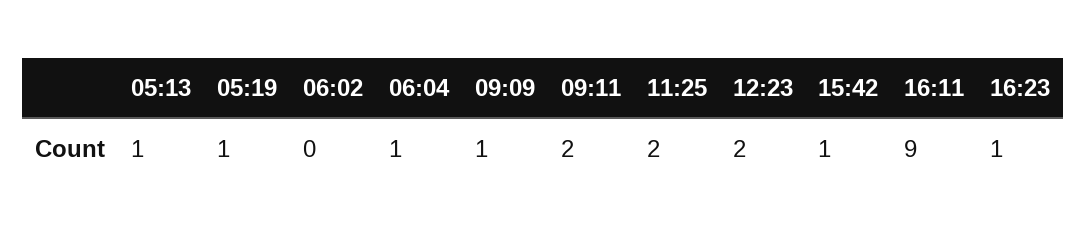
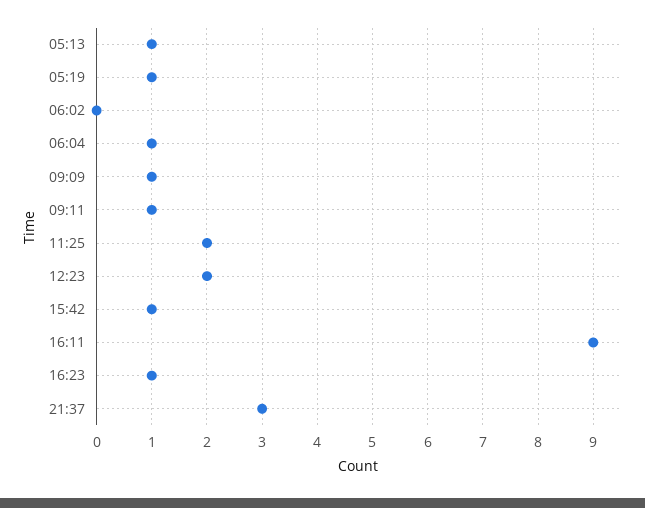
09:11: 2 -> 1
21:37: none -> 3

